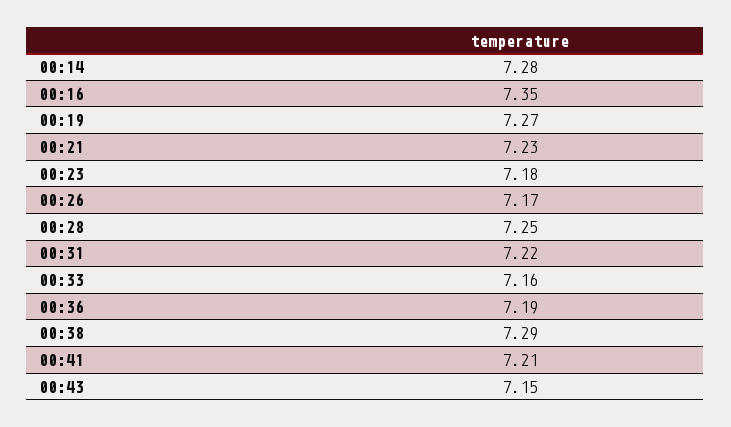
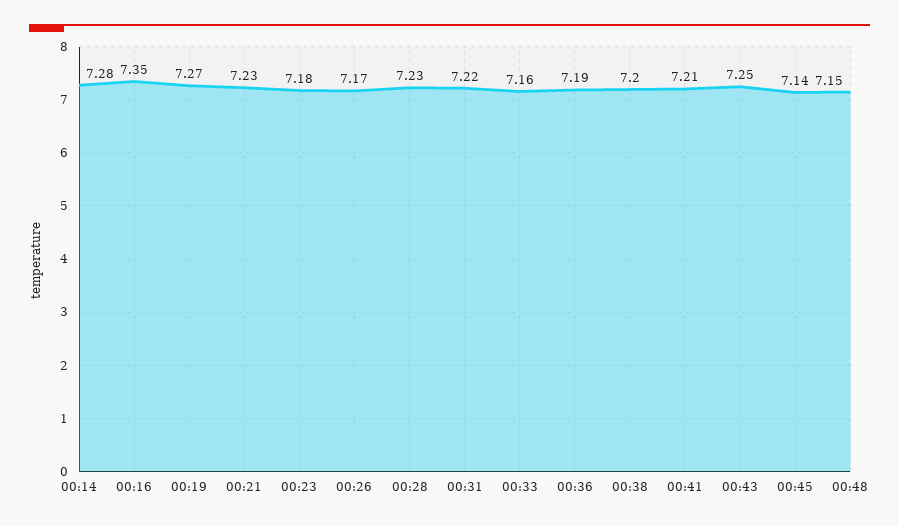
00:28: 7.25 -> 7.23
00:38: 7.29 -> 7.2
00:43: 7.15 -> 7.25
00:45: none -> 7.14
00:48: none -> 7.15

